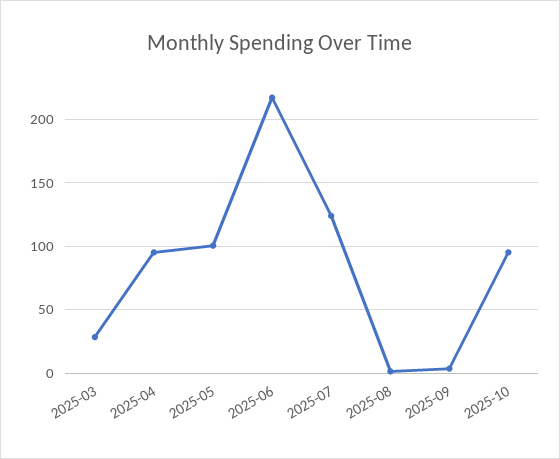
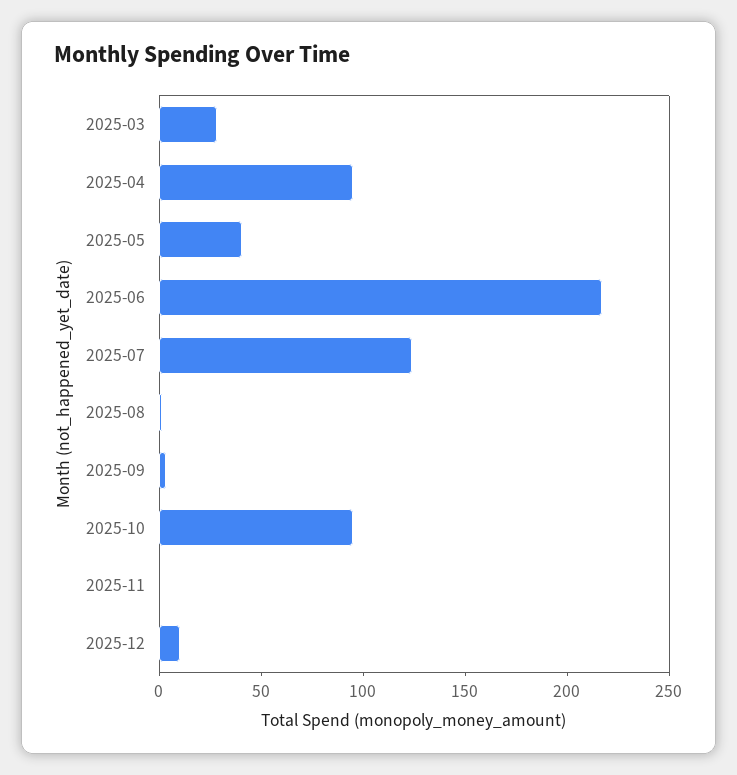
2025-05: 100 -> 40
2025-11: none -> 0
2025-12: none -> 10

